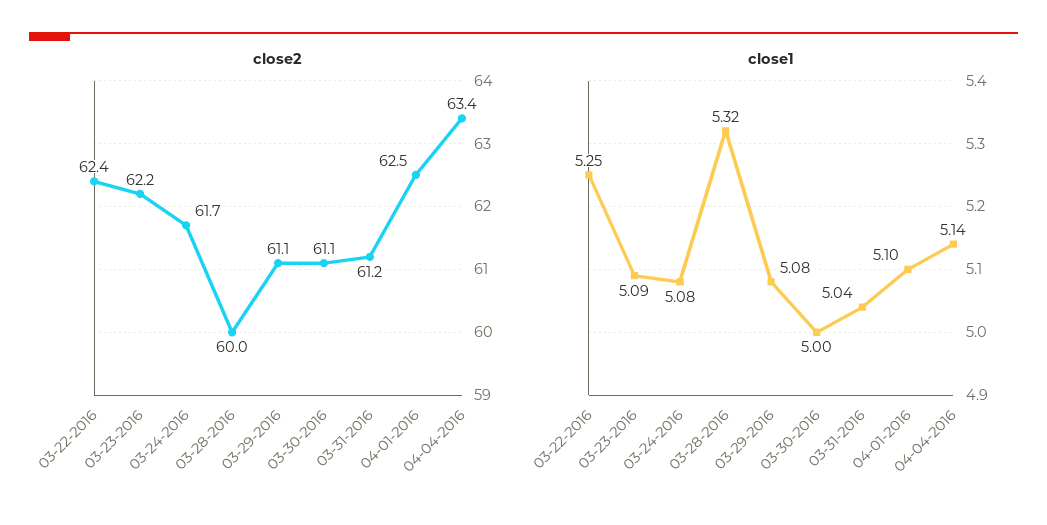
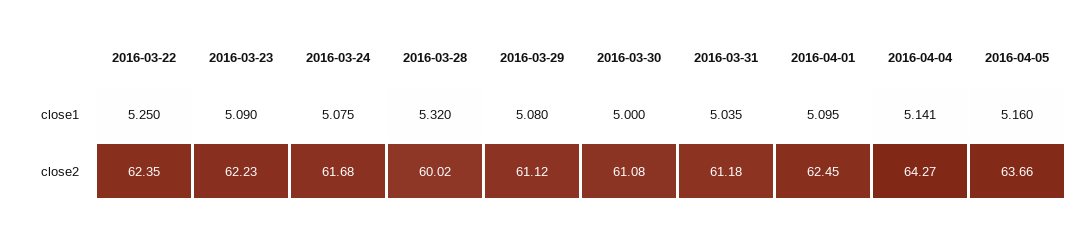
close2, 04-04-2016: 63.4 -> 64.27
close1, 2016-04-05: none -> 5.16
close2, 2016-04-05: none -> 63.66

